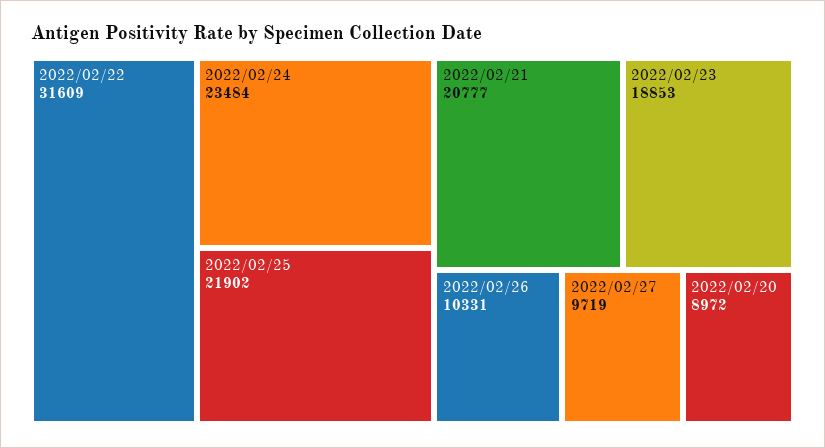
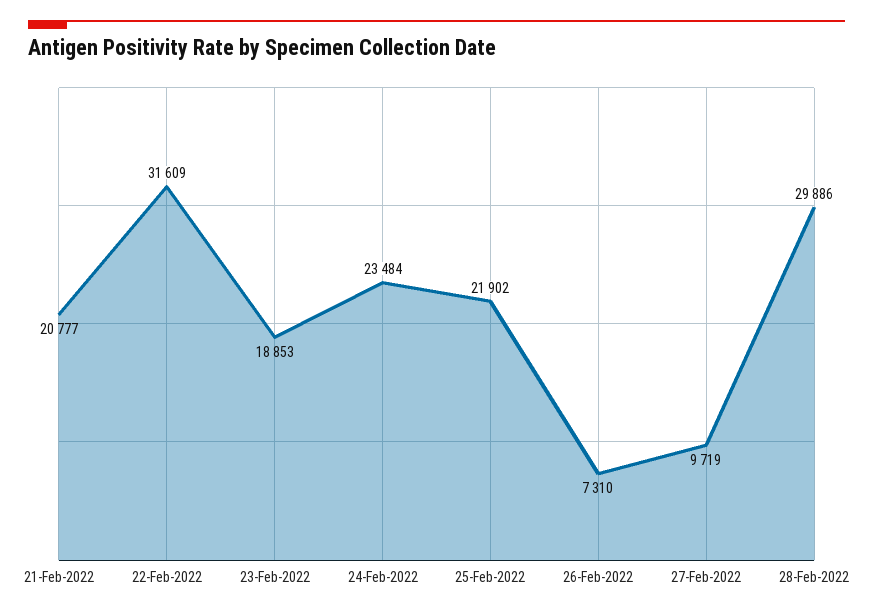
2022/02/26: 10331 -> 7310
2022/02/20: 8972 -> none
28-Feb-2022: none -> 29886

